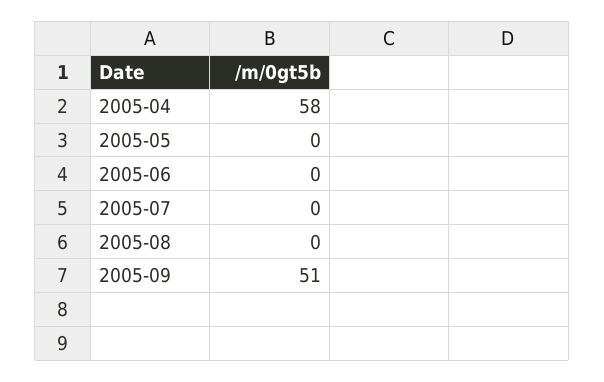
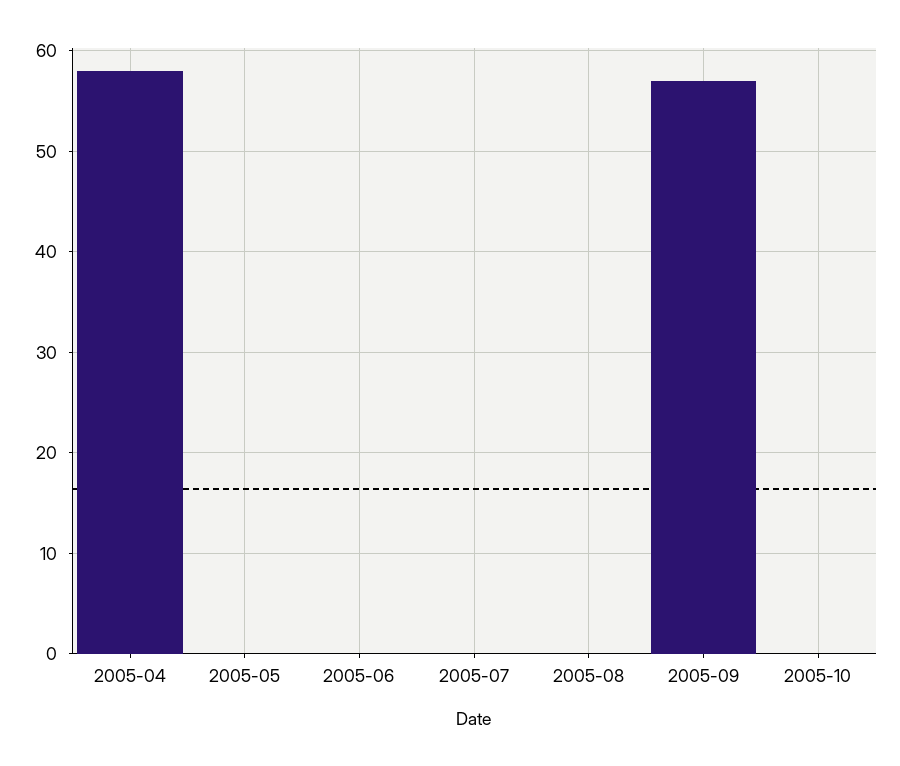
2005-09: 51 -> 57
2005-10: none -> 0

